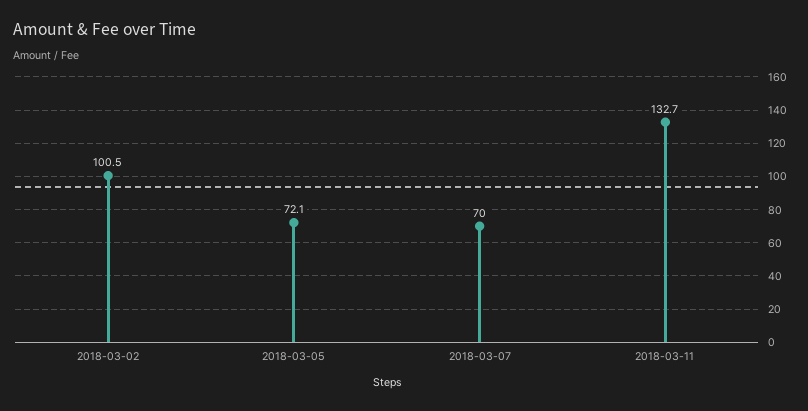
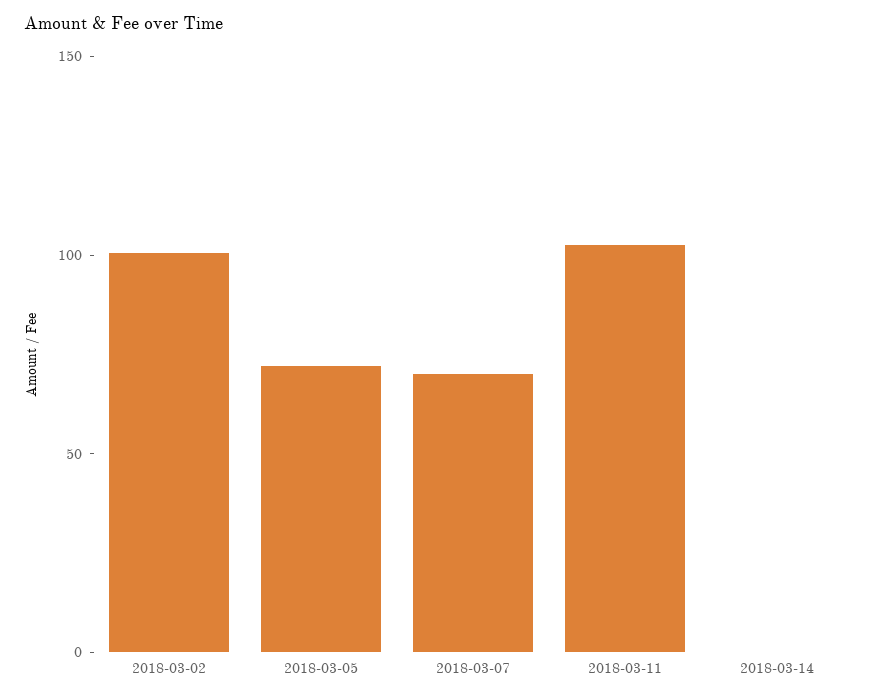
2018-03-11: 132.7 -> 100
2018-03-14: none -> 0

